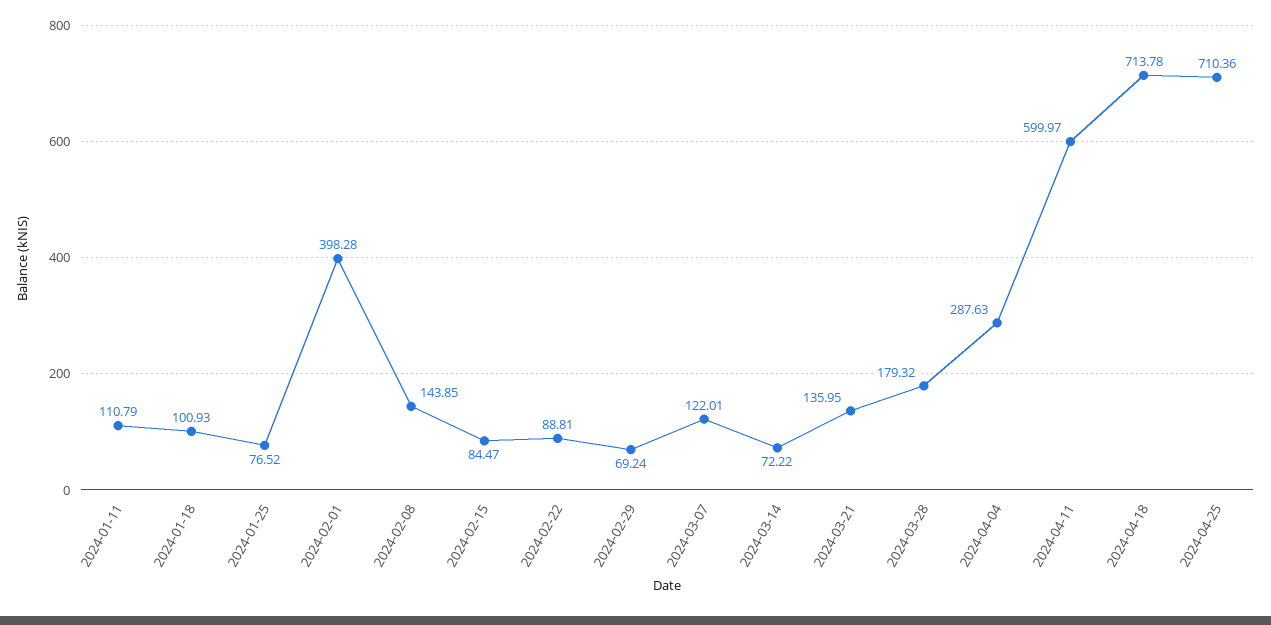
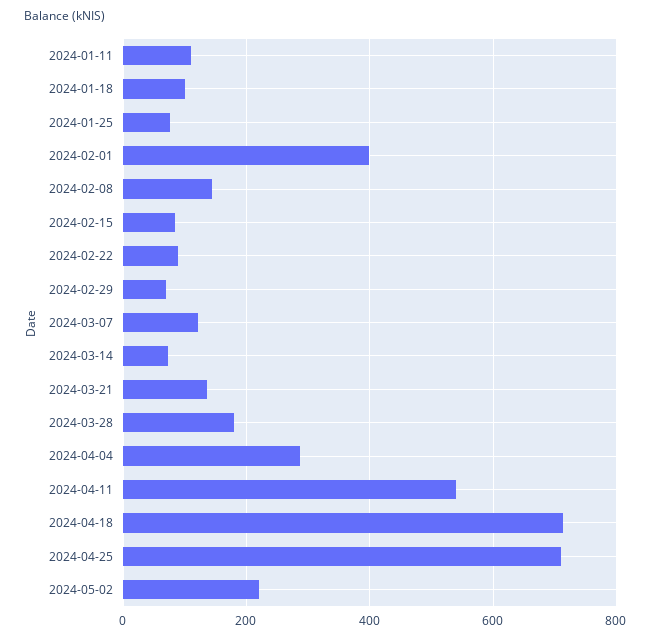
2024-04-11: 599.97 -> 540
2024-05-02: none -> 220

